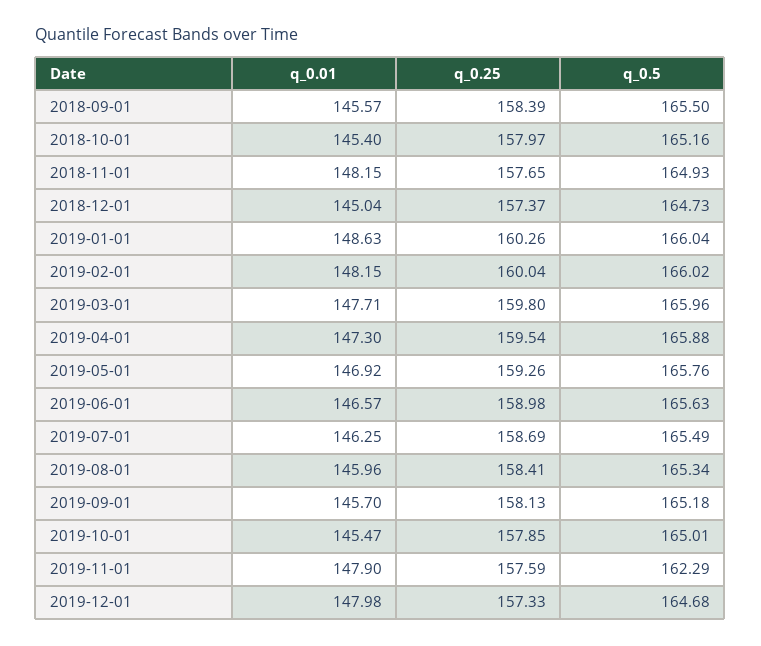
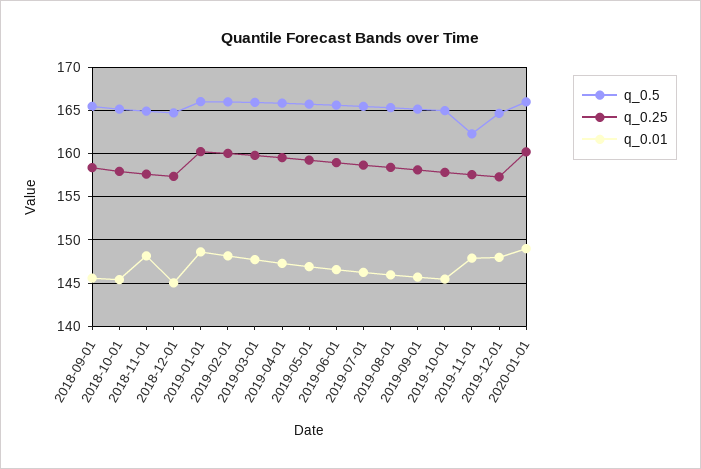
q_0.5, 2020-01-01: none -> 166
q_0.25, 2020-01-01: none -> 160
q_0.01, 2020-01-01: none -> 149

